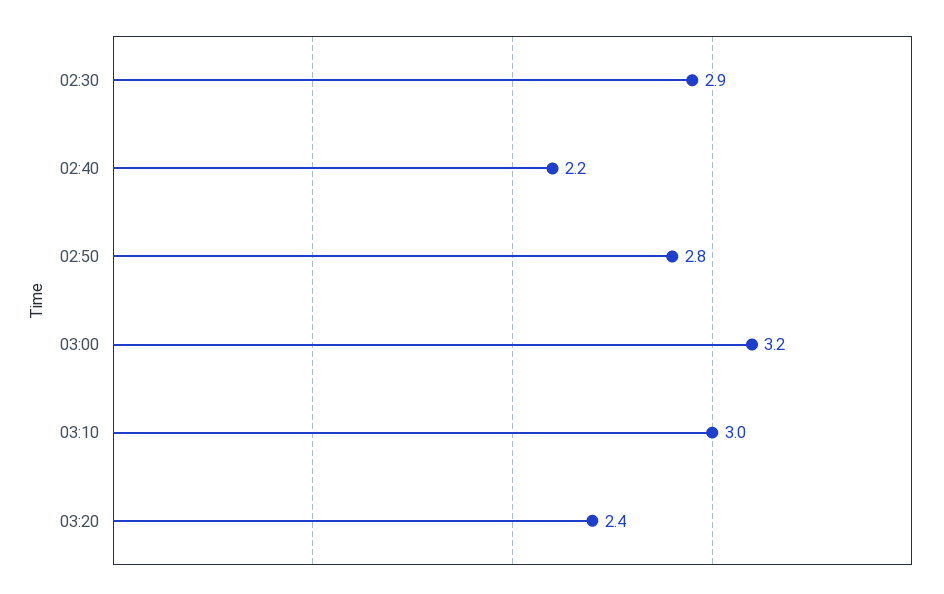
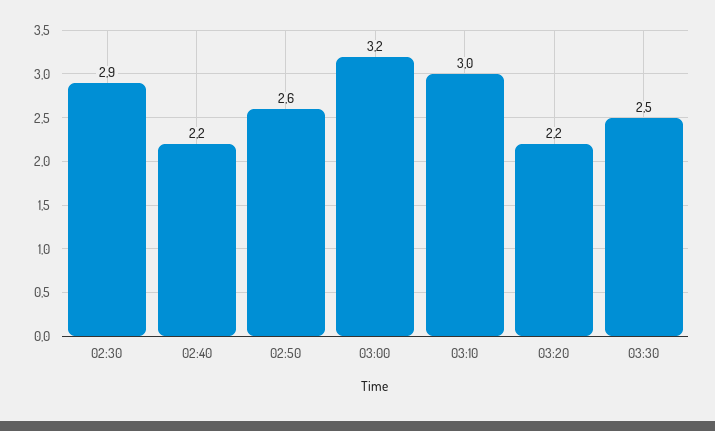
02:50: 2.8 -> 2.6
03:20: 2.4 -> 2.2
03:30: none -> 2.5

